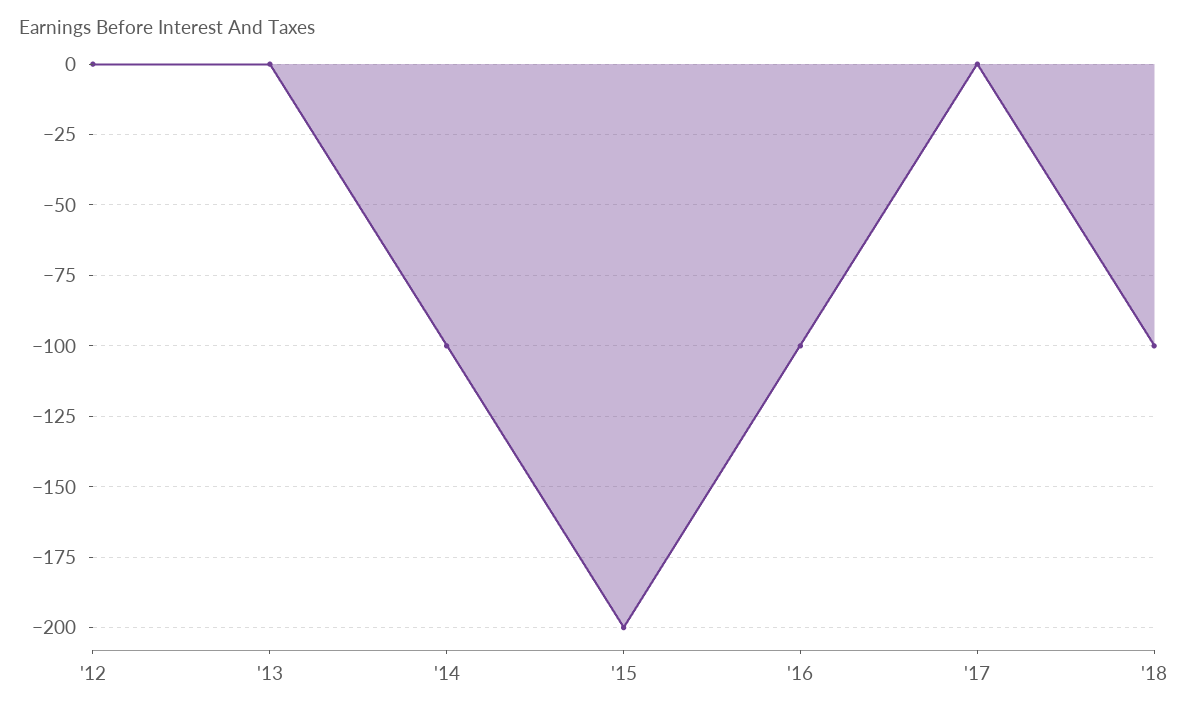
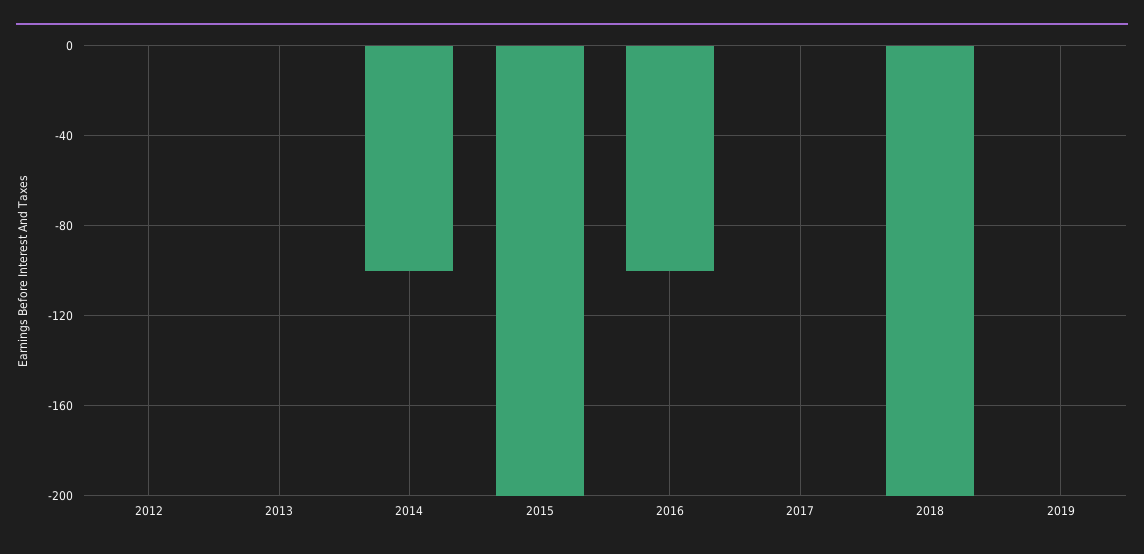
'18: -100 -> -200
2019: none -> 0

